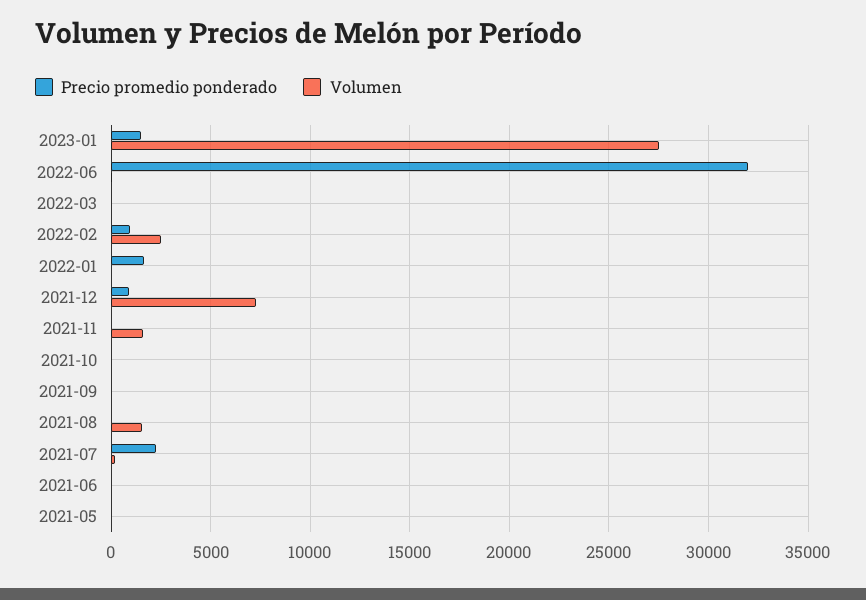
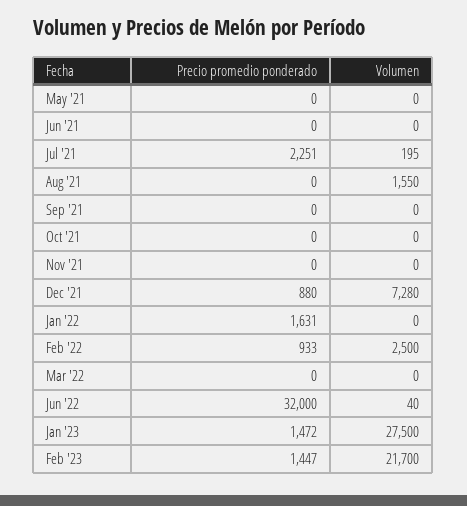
Volumen, 2021-11: 1500 -> 0
Precio promedio ponderado, Feb '23: none -> 1447
Volumen, Feb '23: none -> 21700

